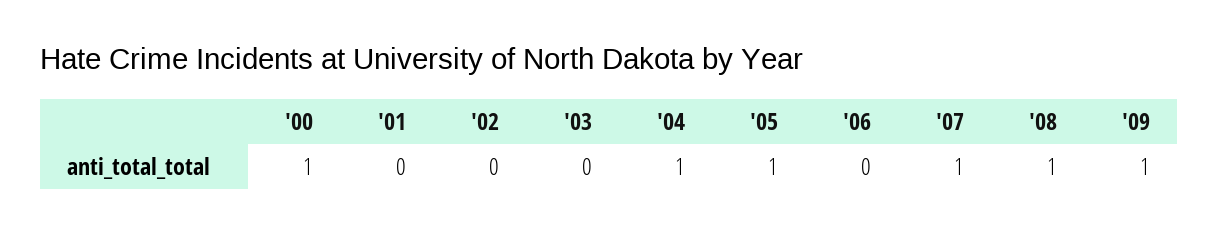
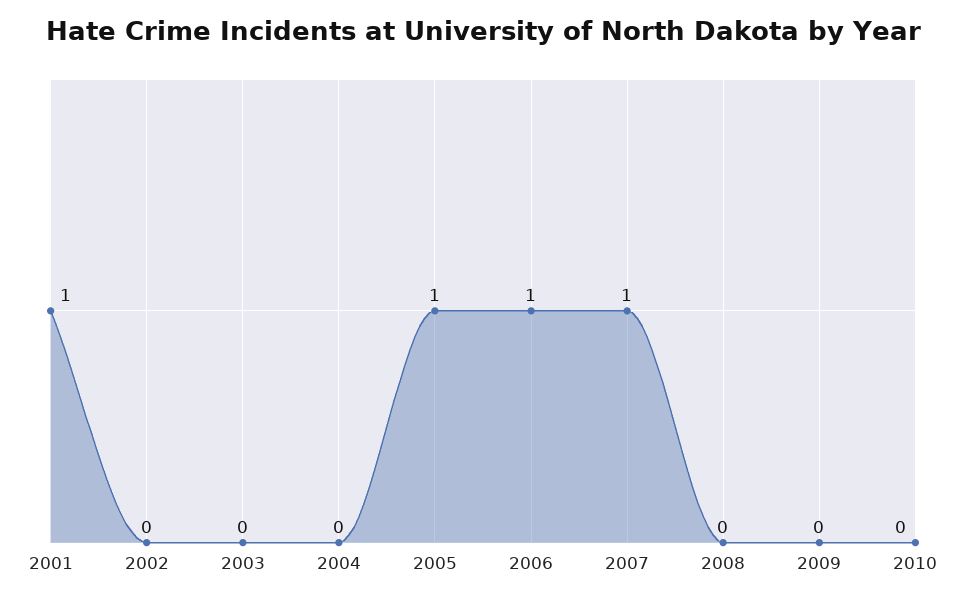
'00: 1 -> none
'01: 0 -> 1
'04: 1 -> 0
'06: 0 -> 1
'08: 1 -> 0
'09: 1 -> 0
2010: none -> 0

